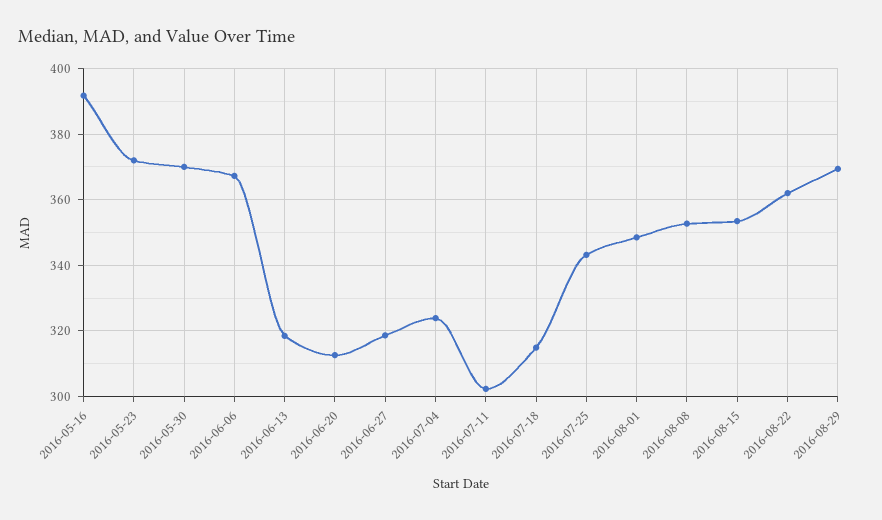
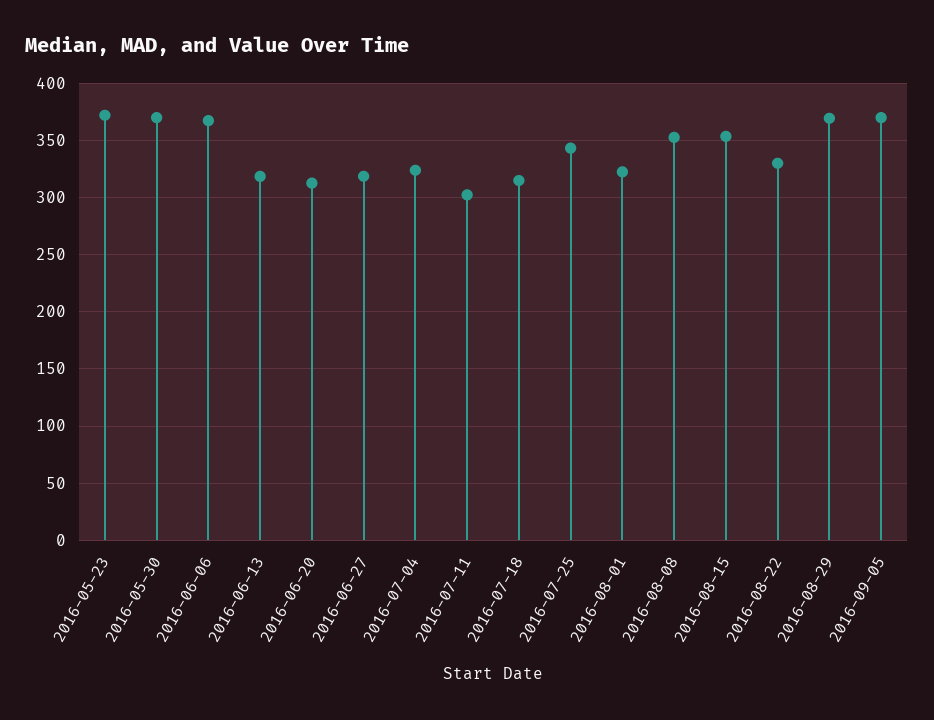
2016-05-16: 392 -> none
2016-08-01: 348 -> 320
2016-08-22: 362 -> 330
2016-09-05: none -> 370

